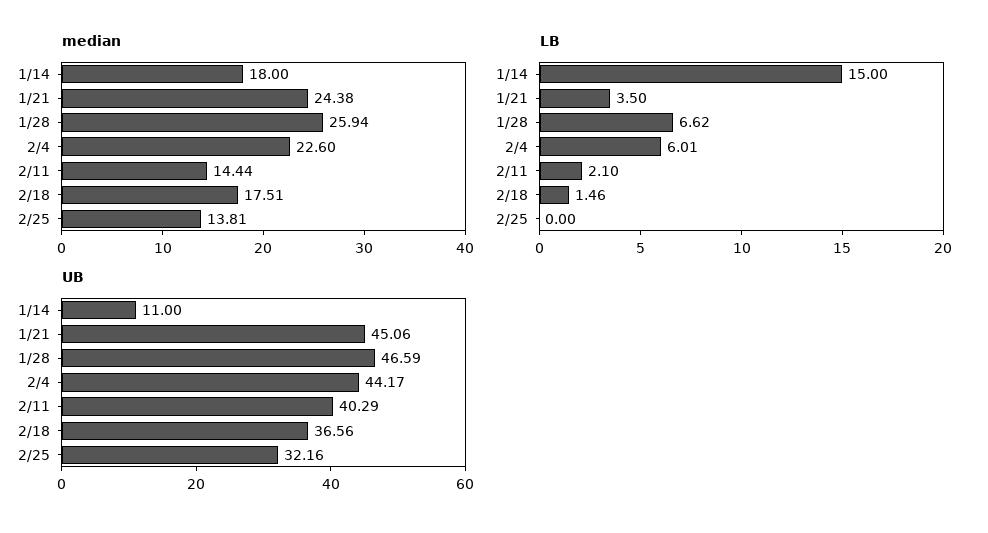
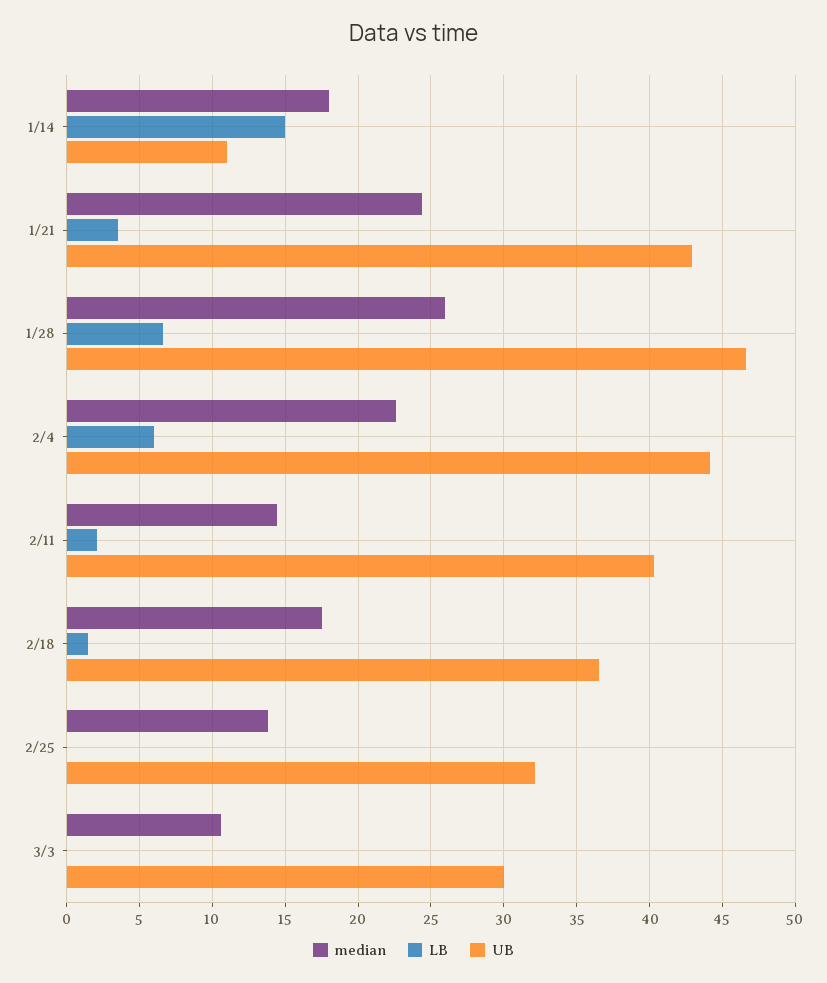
UB, 1/21: 45.06 -> 43
median, 3/3: none -> 10.5
LB, 3/3: none -> 0
UB, 3/3: none -> 30

